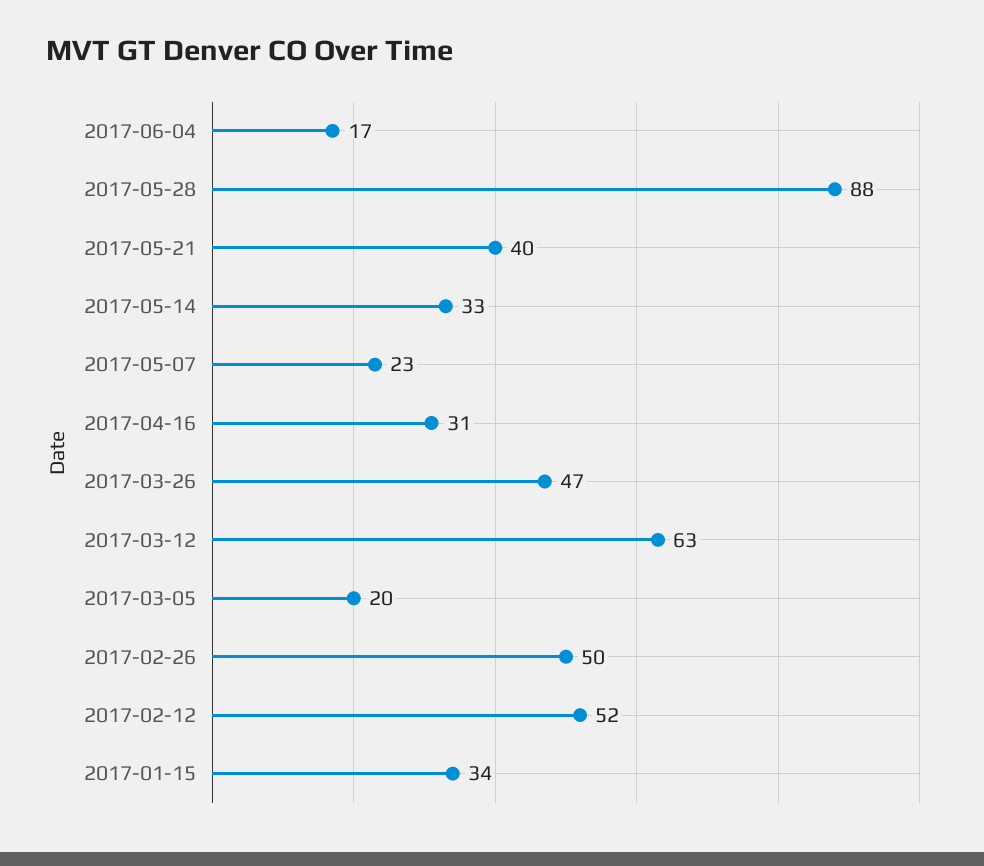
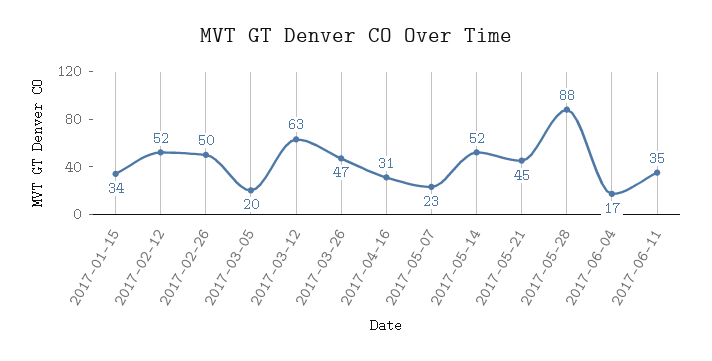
2017-05-21: 40 -> 45
2017-05-14: 33 -> 52
2017-06-11: none -> 35

